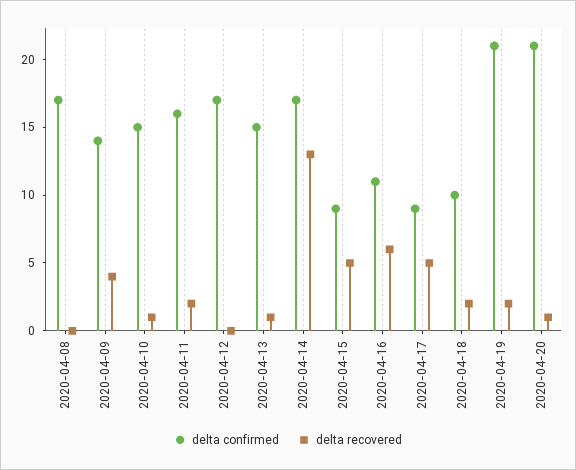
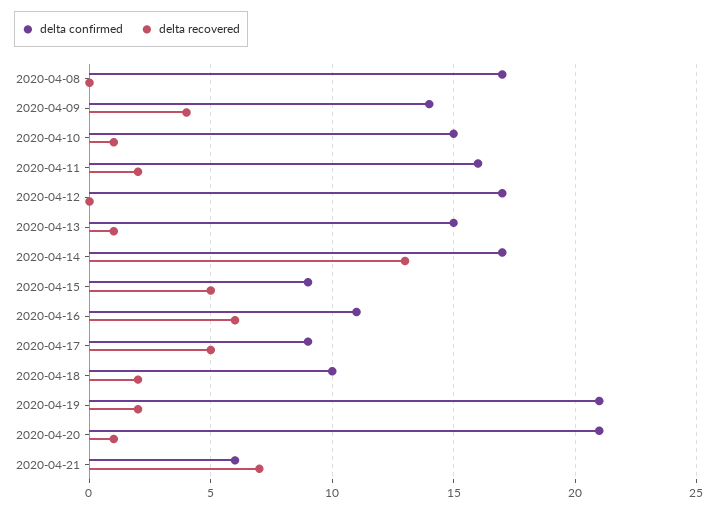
delta confirmed, 2020-04-21: none -> 6
delta recovered, 2020-04-21: none -> 7

